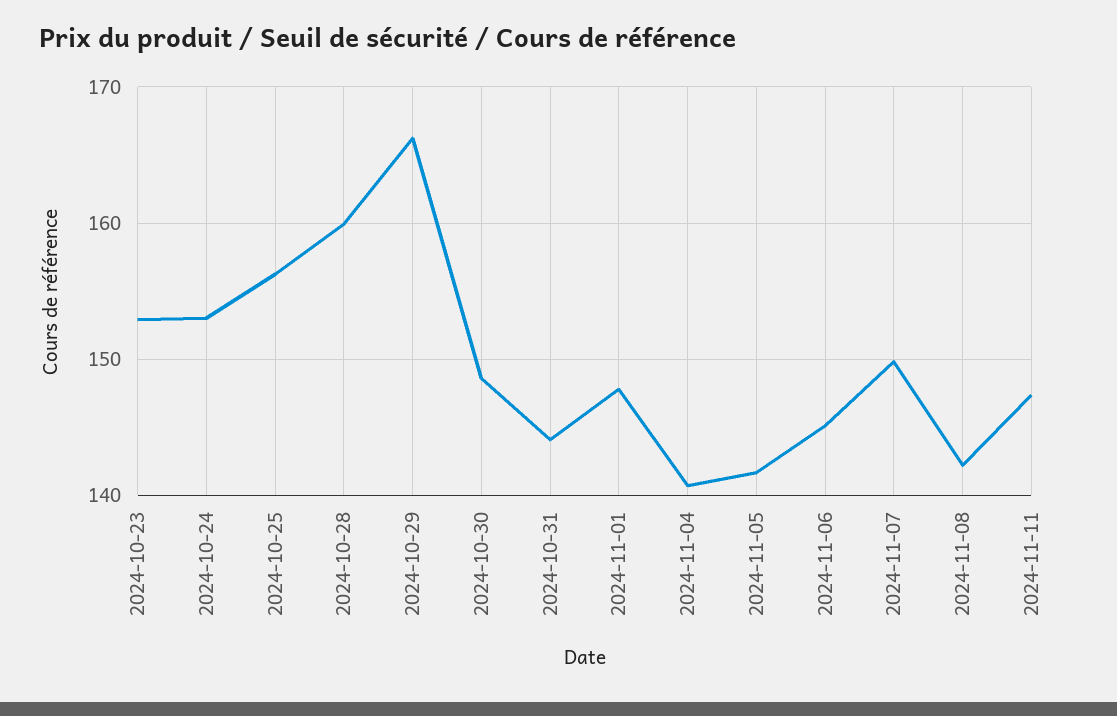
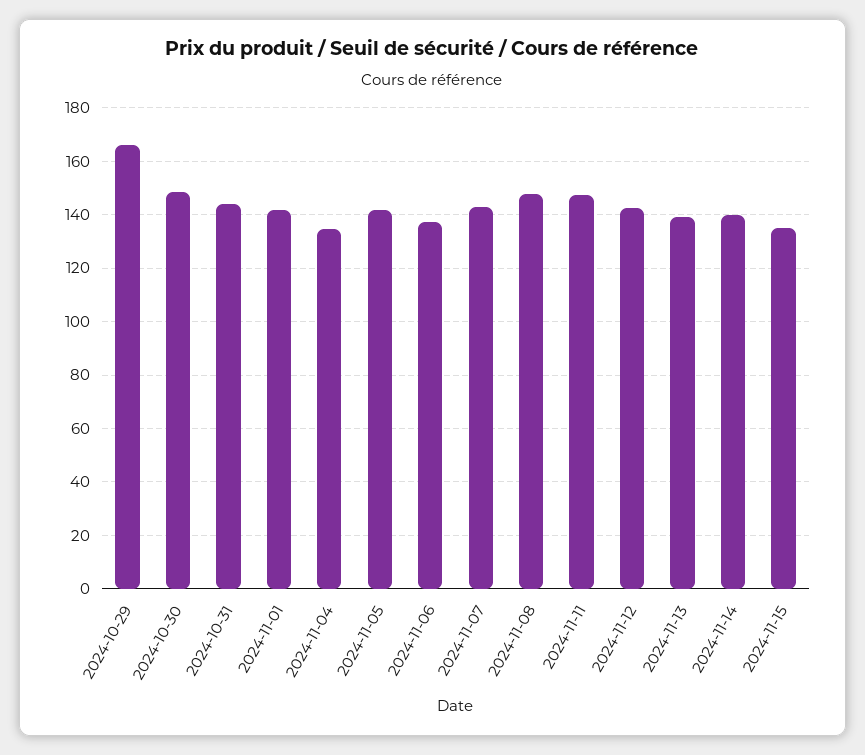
2024-10-23: 153 -> none
2024-10-24: 153 -> none
2024-10-25: 156 -> none
2024-10-28: 160 -> none
2024-11-01: 148 -> 142.5
2024-11-04: 141 -> 135
2024-11-06: 145 -> 137.5
2024-11-07: 150 -> 142.5
2024-11-08: 142 -> 147.5
2024-11-12: none -> 142.5
2024-11-13: none -> 140
2024-11-14: none -> 140
2024-11-15: none -> 135

